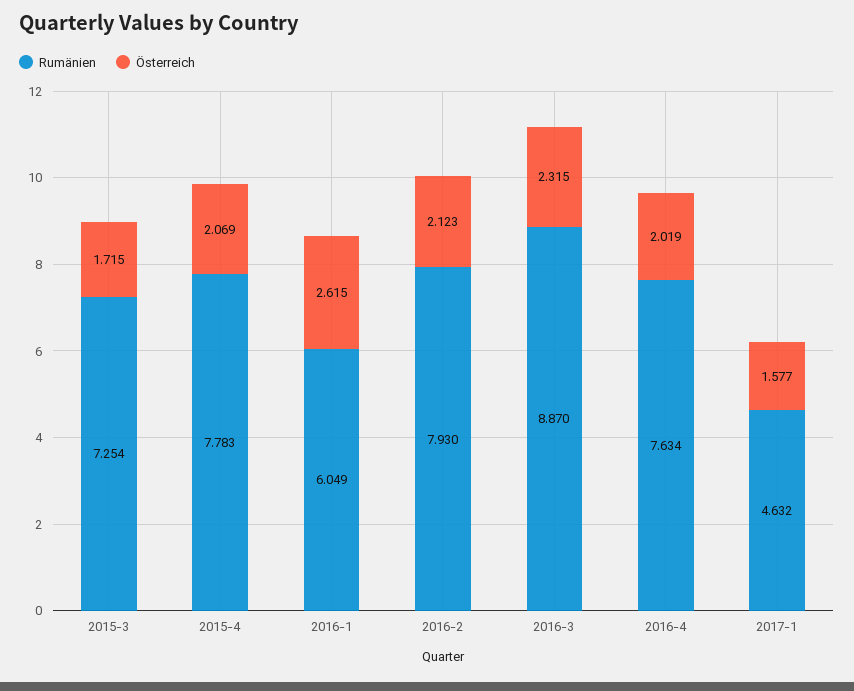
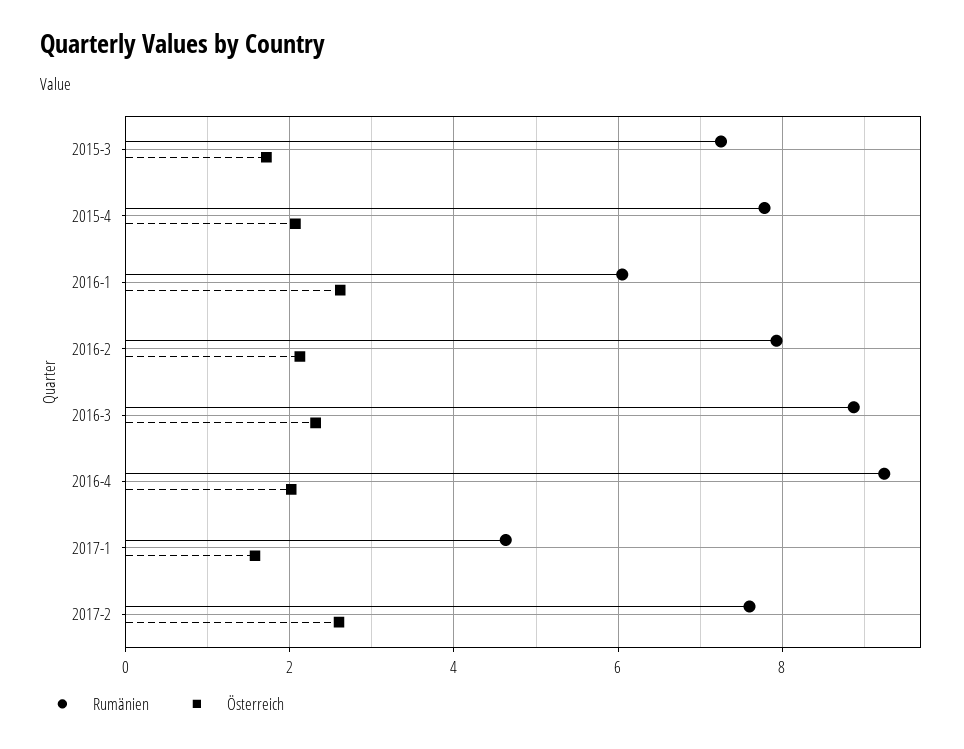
Rumänien, 2016-4: 7.634 -> 9.2
Rumänien, 2017-2: none -> 7.6
Österreich, 2017-2: none -> 2.6

